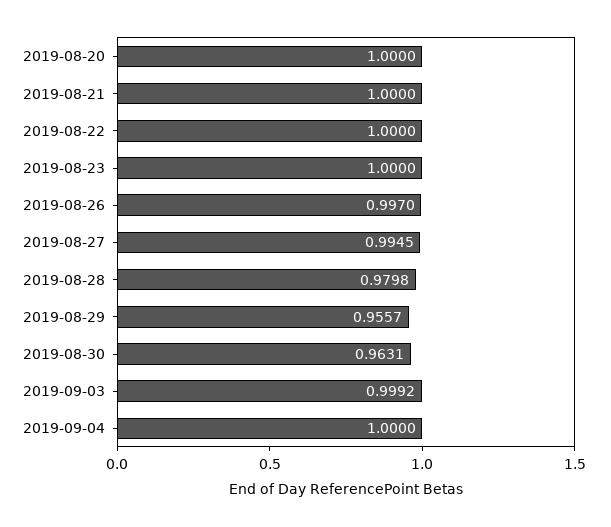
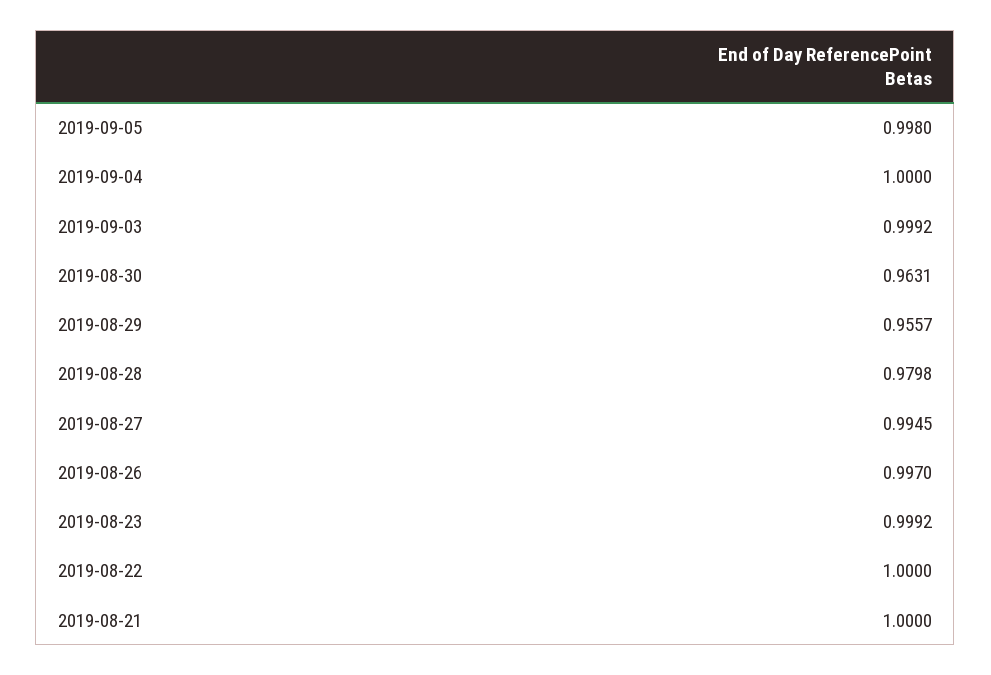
2019-08-20: 1 -> none
2019-08-23: 1 -> 0.9992
2019-09-05: none -> 0.998

